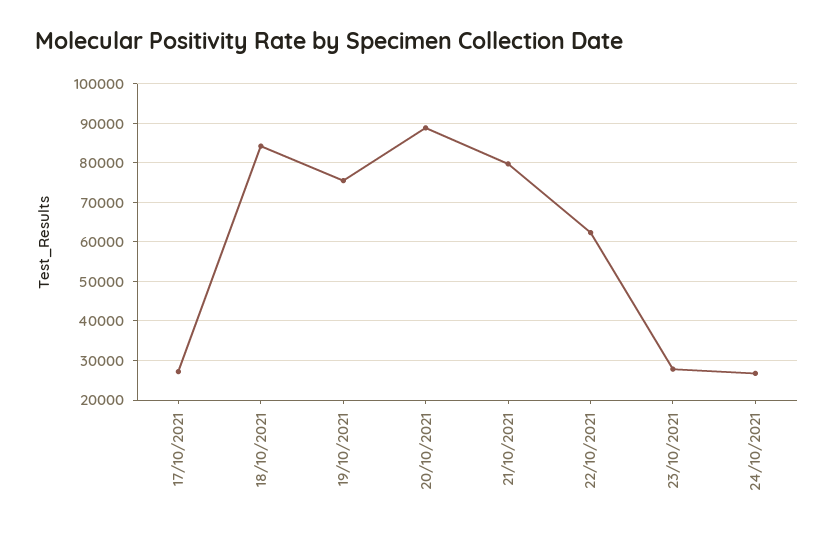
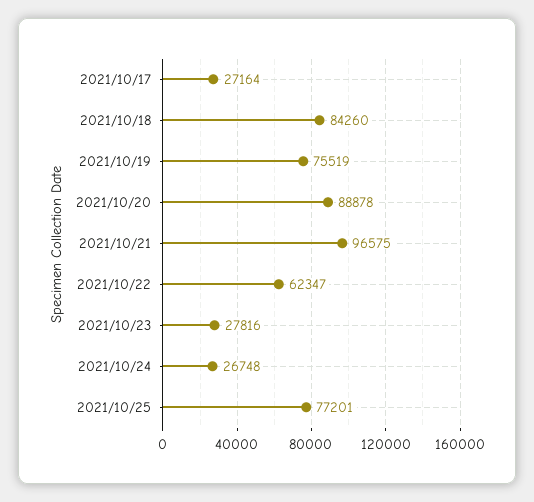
21/10/2021: 80000 -> 96575
2021/10/25: none -> 77201

